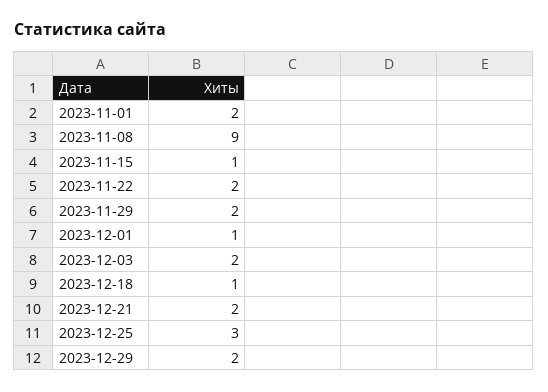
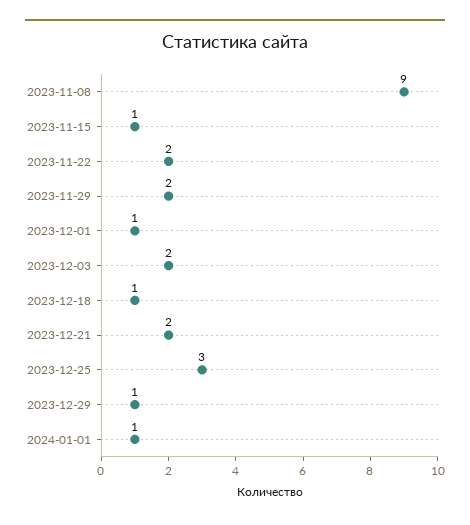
2023-11-01: 2 -> none
2023-12-29: 2 -> 1
2024-01-01: none -> 1

